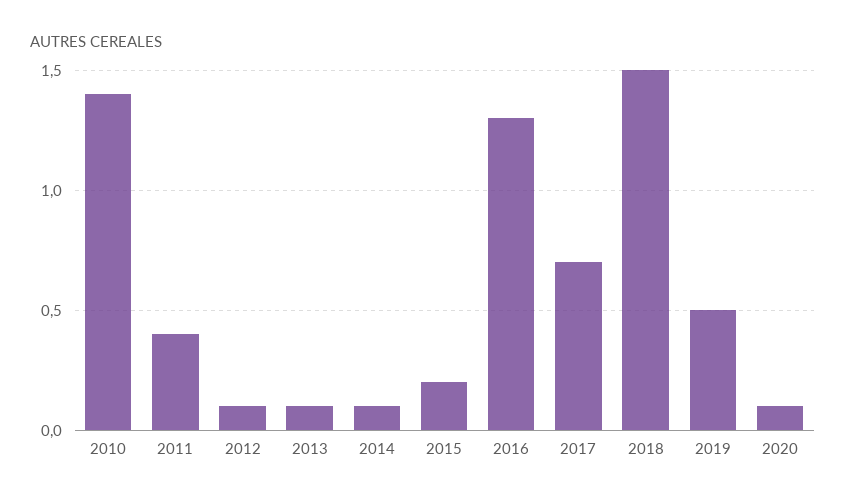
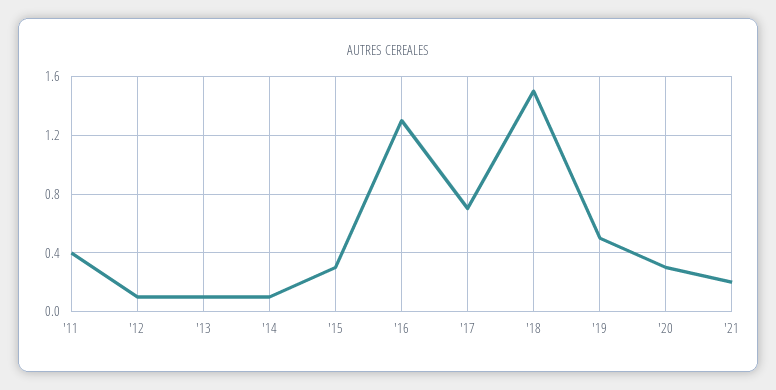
2010: 1.4 -> none
2015: 0.2 -> 0.3
2020: 0.1 -> 0.3
'21: none -> 0.2

